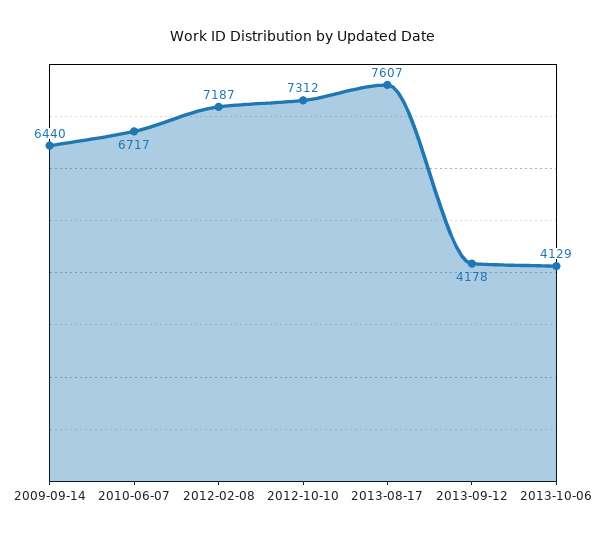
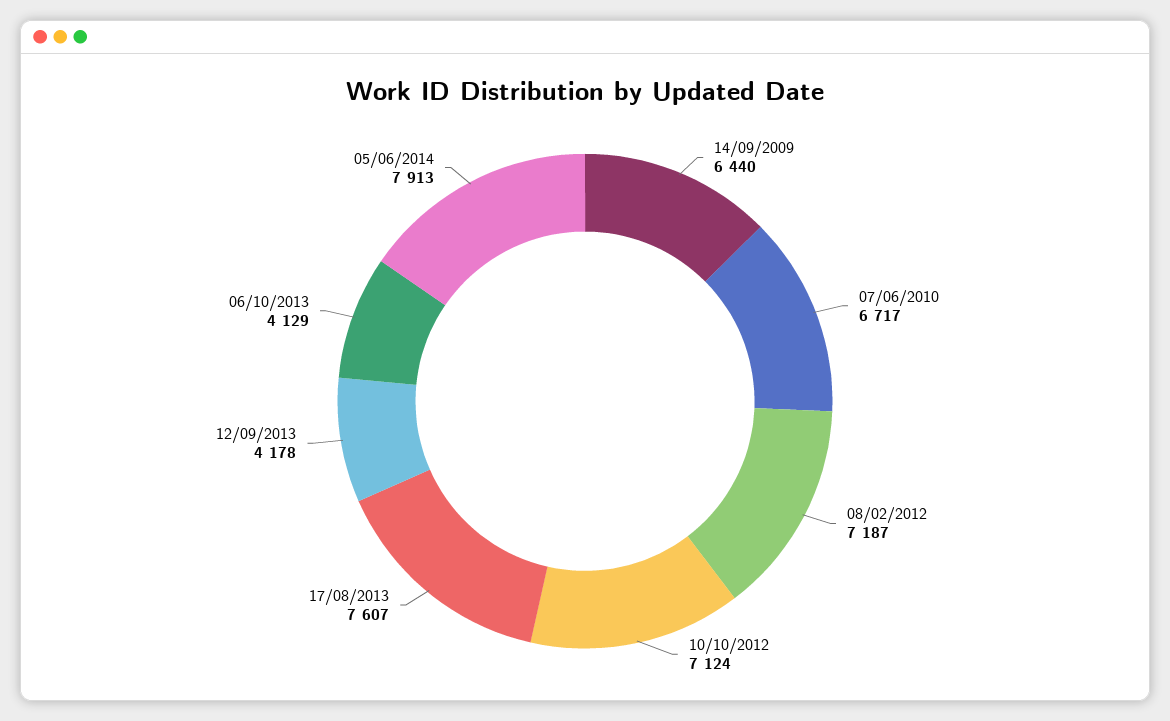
2012-10-10: 7312 -> 7124
05/06/2014: none -> 7913

